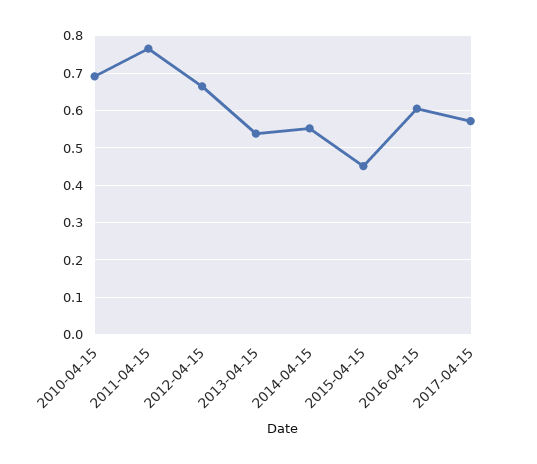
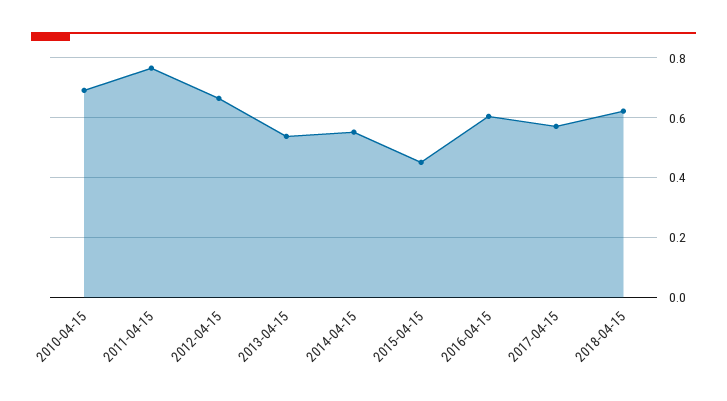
2018-04-15: none -> 0.625

